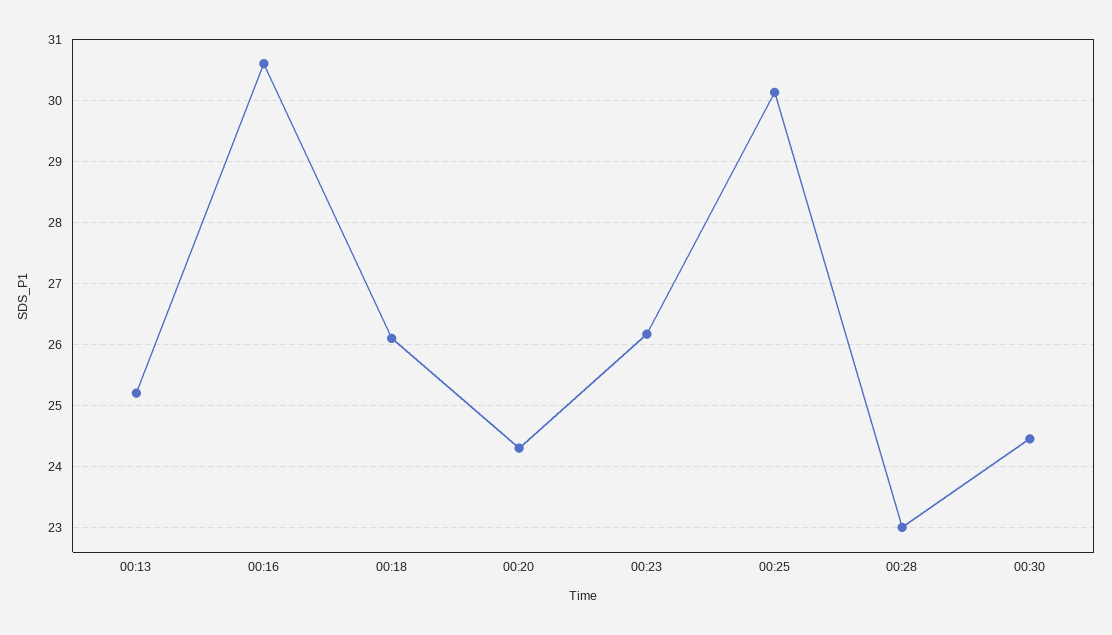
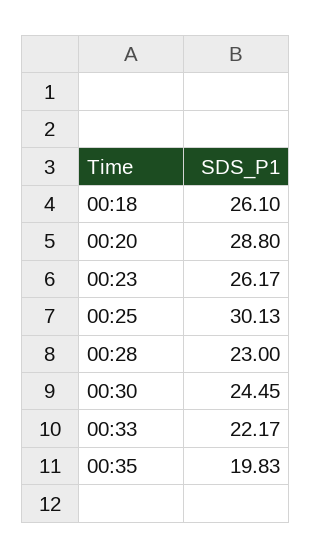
00:13: 25.2 -> none
00:16: 30.6 -> none
00:20: 24.3 -> 28.8
00:33: none -> 22.17
00:35: none -> 19.83

